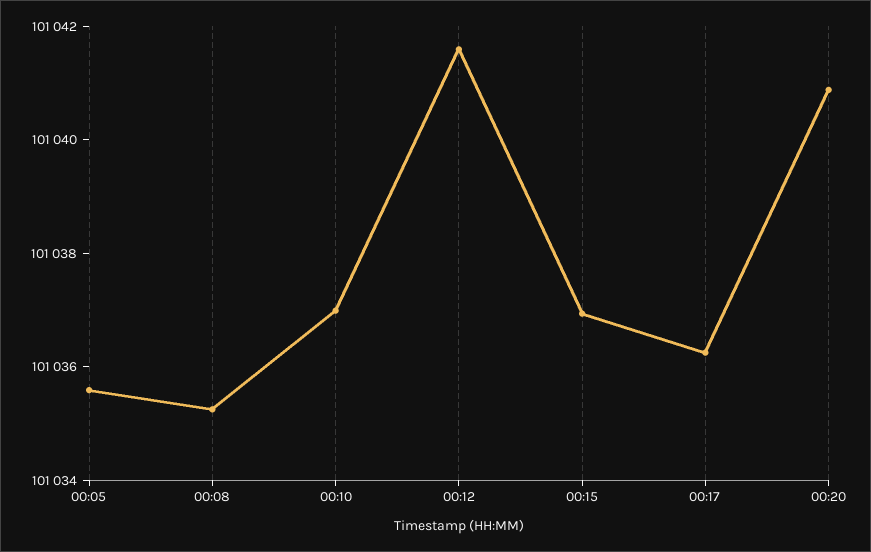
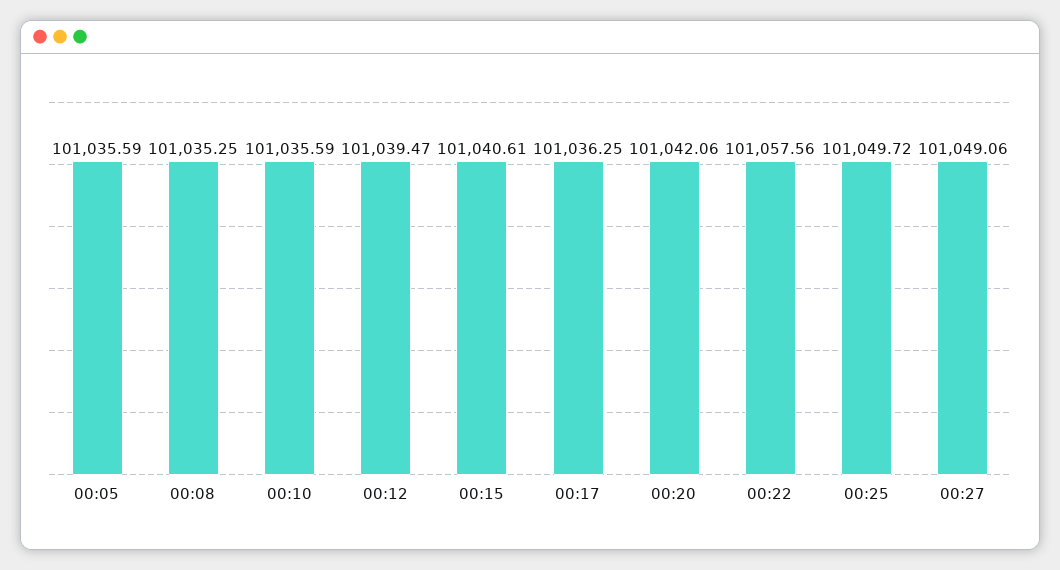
00:10: 101037 -> 101035.59
00:12: 101041.5 -> 101039.47
00:15: 101037 -> 101040.61
00:20: 101041 -> 101042.06
00:22: none -> 101057.56
00:25: none -> 101049.72
00:27: none -> 101049.06

